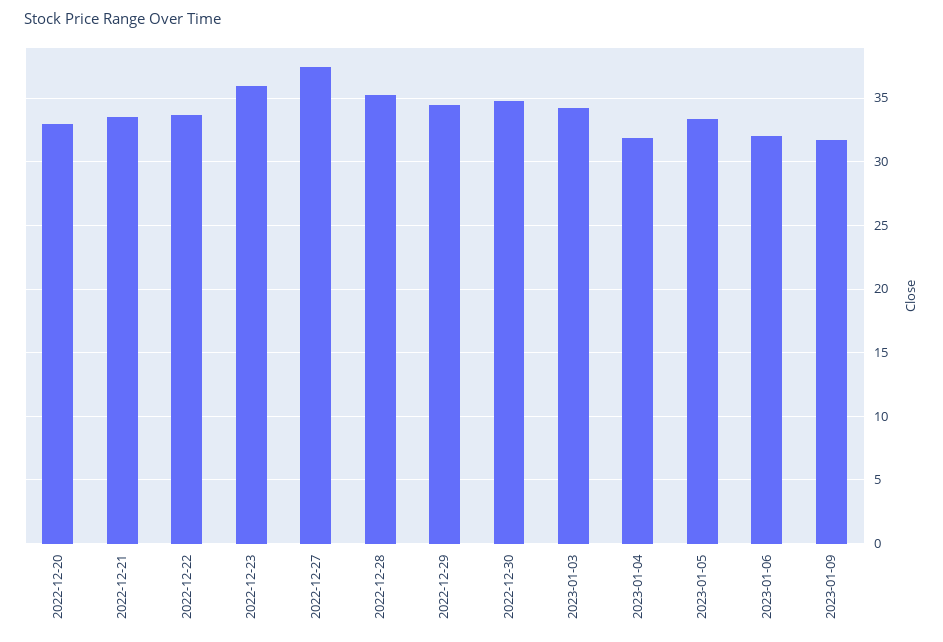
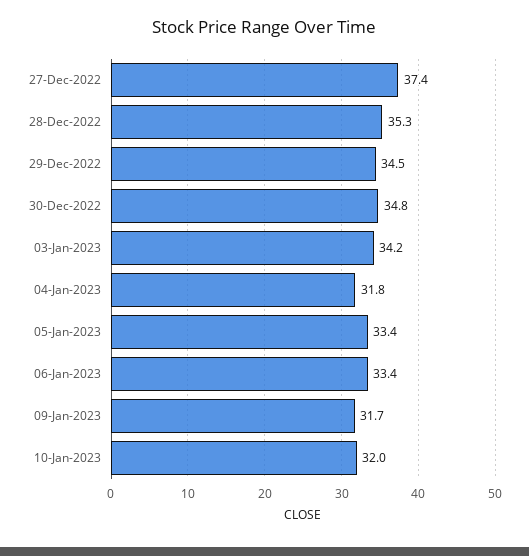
2022-12-20: 33 -> none
2022-12-21: 33.5 -> none
2022-12-22: 33.5 -> none
2022-12-23: 36 -> none
2023-01-06: 32 -> 33.4
10-Jan-2023: none -> 32

